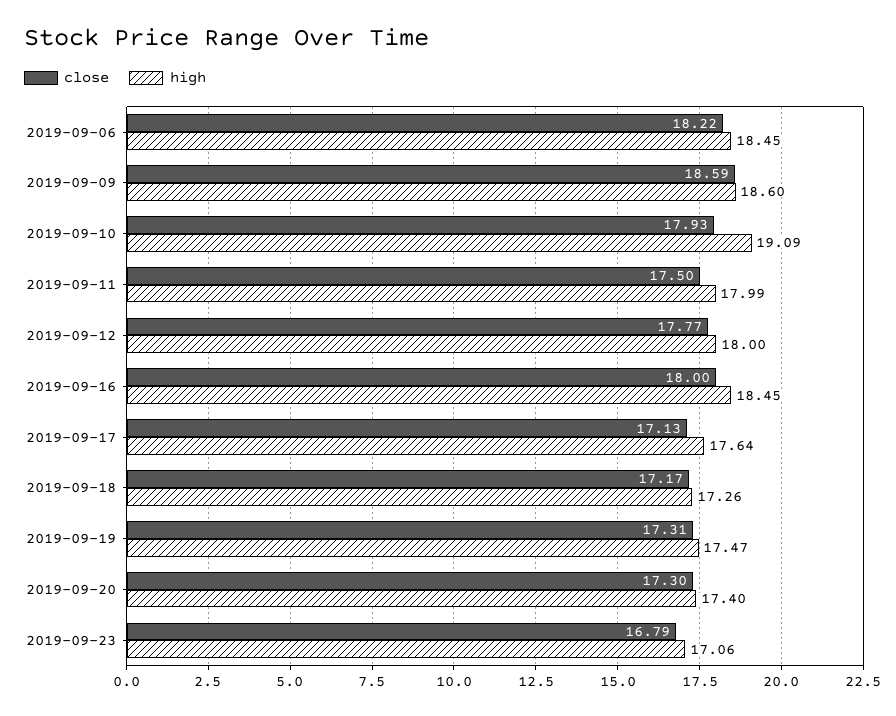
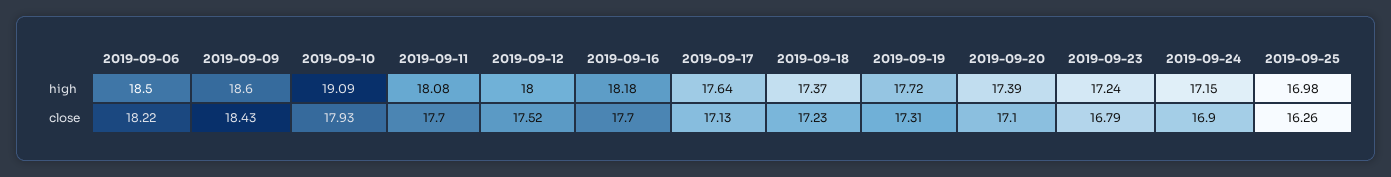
high, 2019-09-06: 18.45 -> 18.5
close, 2019-09-09: 18.59 -> 18.43
close, 2019-09-11: 17.5 -> 17.7
high, 2019-09-11: 17.99 -> 18.08
close, 2019-09-12: 17.77 -> 17.52
close, 2019-09-16: 18 -> 17.7
high, 2019-09-16: 18.45 -> 18.18
close, 2019-09-18: 17.17 -> 17.23
high, 2019-09-18: 17.26 -> 17.37
high, 2019-09-19: 17.47 -> 17.72
close, 2019-09-20: 17.3 -> 17.1
high, 2019-09-20: 17.4 -> 17.39
high, 2019-09-23: 17.06 -> 17.24
high, 2019-09-24: none -> 17.15
high, 2019-09-25: none -> 16.98
close, 2019-09-24: none -> 16.9
close, 2019-09-25: none -> 16.26

